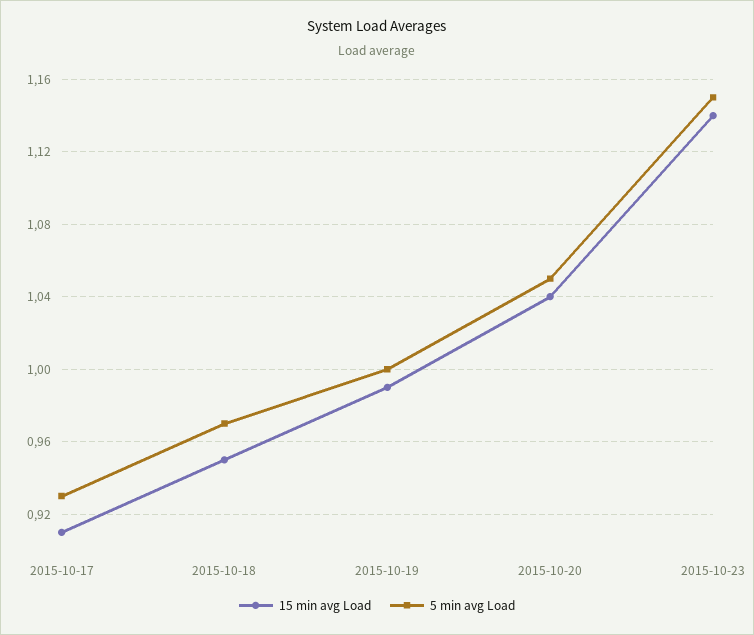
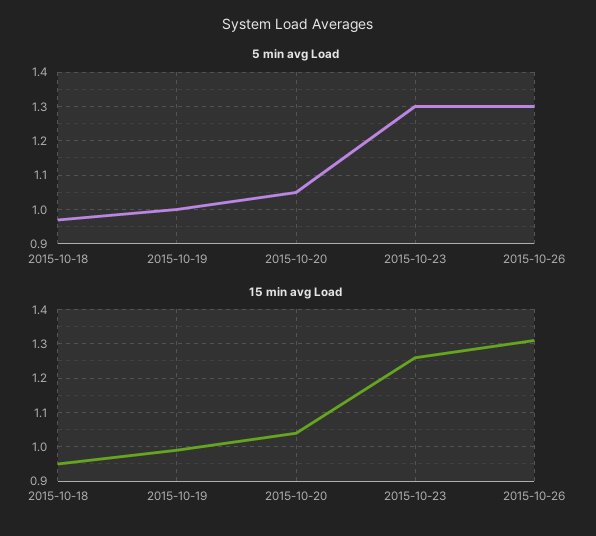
15 min avg Load, 2015-10-17: 0.91 -> none
5 min avg Load, 2015-10-17: 0.93 -> none
15 min avg Load, 2015-10-23: 1.14 -> 1.25
5 min avg Load, 2015-10-23: 1.15 -> 1.3
5 min avg Load, 2015-10-26: none -> 1.3
15 min avg Load, 2015-10-26: none -> 1.3

